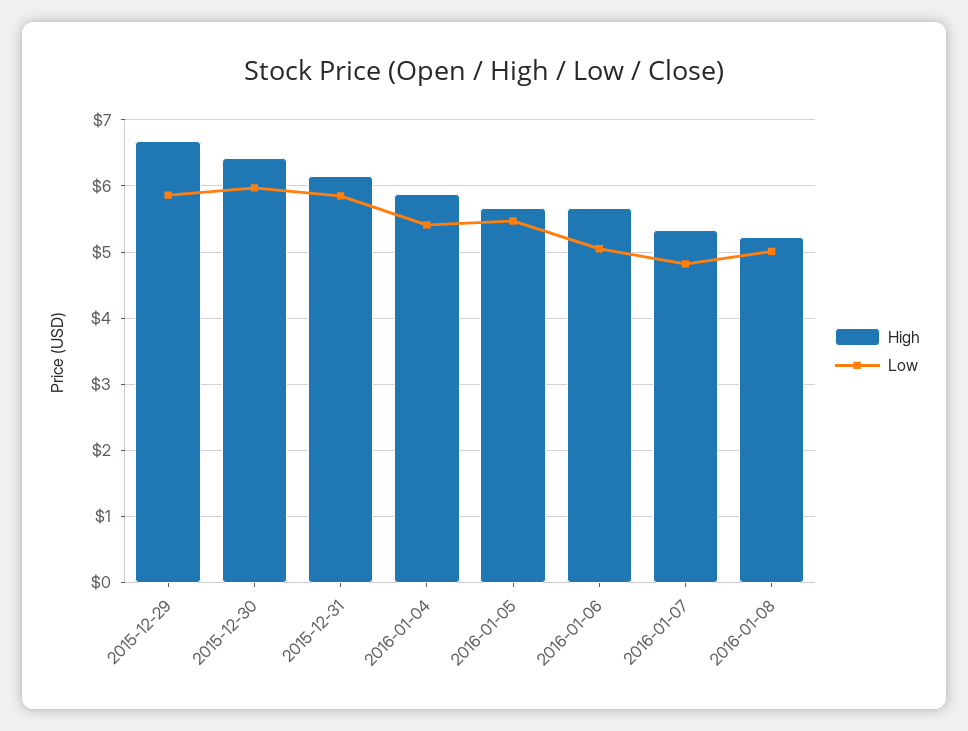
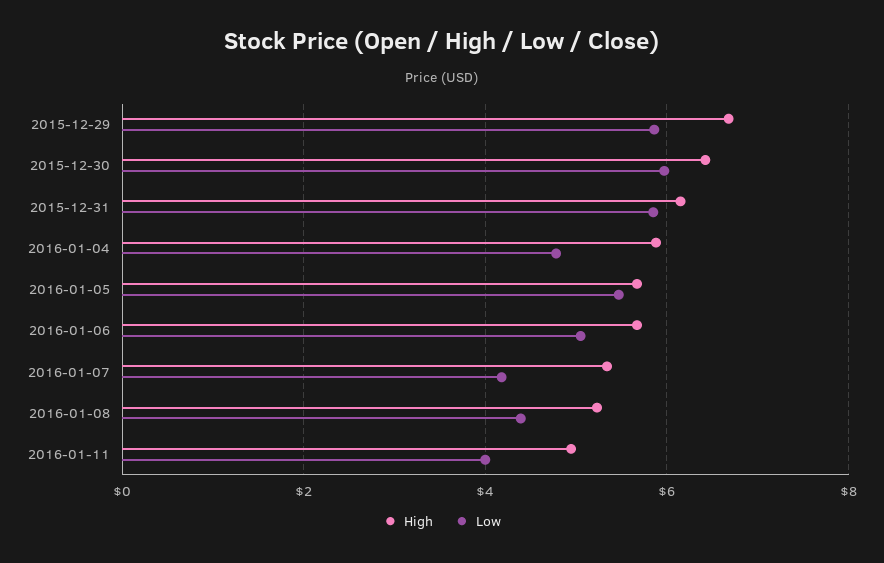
Low, 2016-01-04: 5.4 -> 4.8
Low, 2016-01-07: 4.8 -> 4.2
Low, 2016-01-08: 5 -> 4.4
High, 2016-01-11: none -> 5
Low, 2016-01-11: none -> 4

